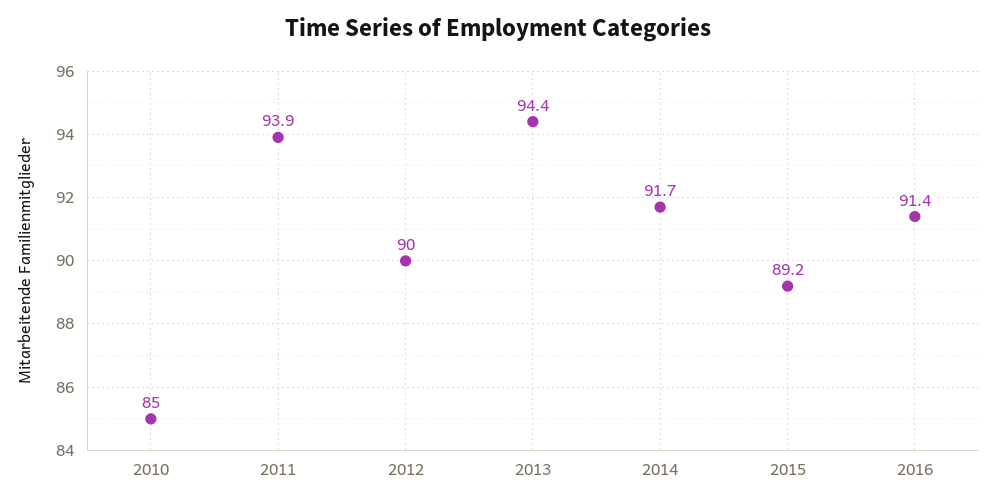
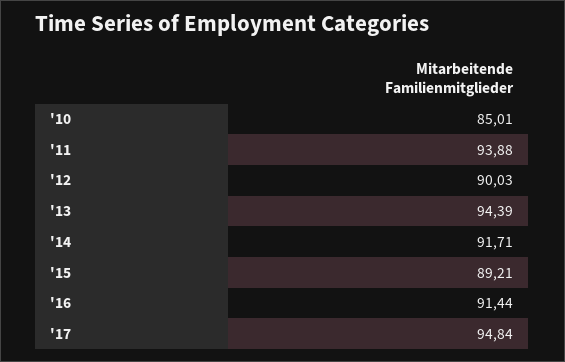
'17: none -> 94.84

